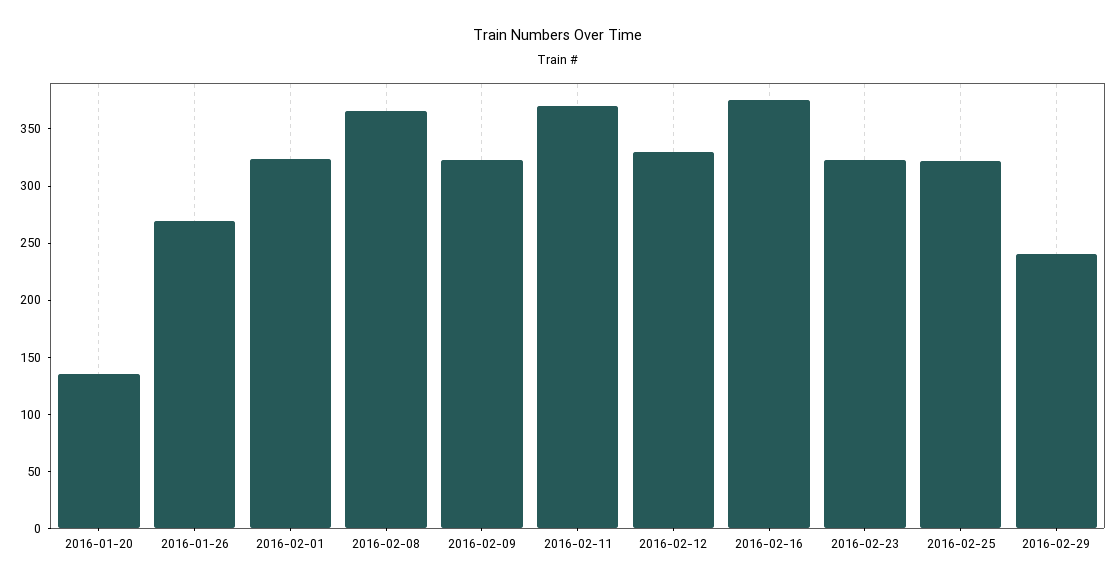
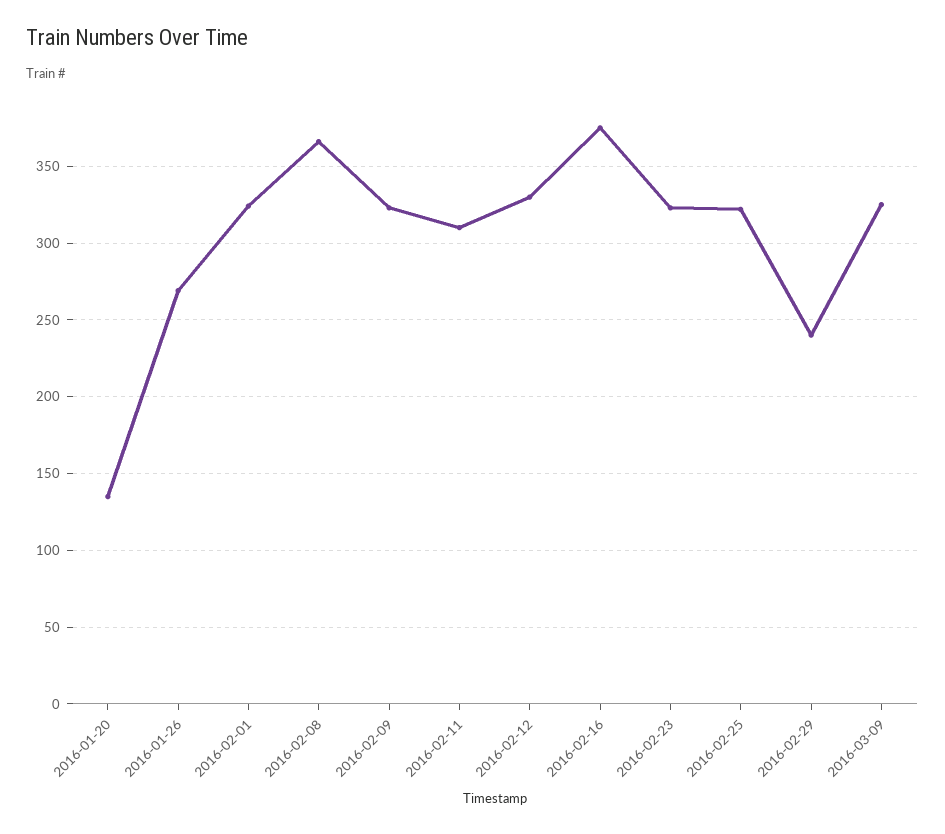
2016-02-11: 370 -> 310
2016-03-09: none -> 325

